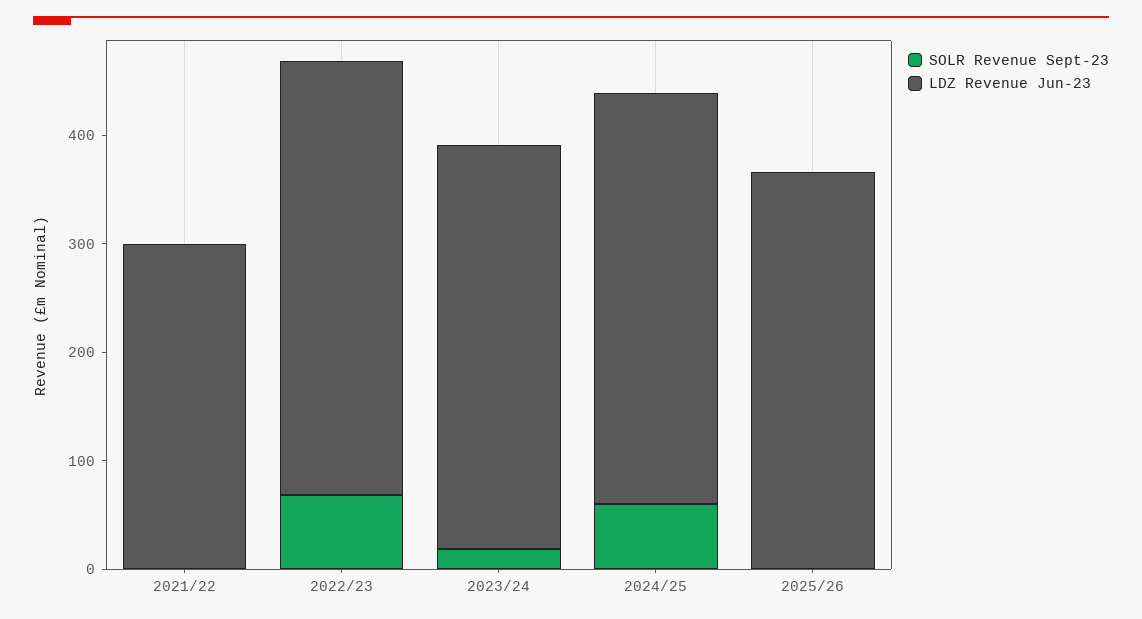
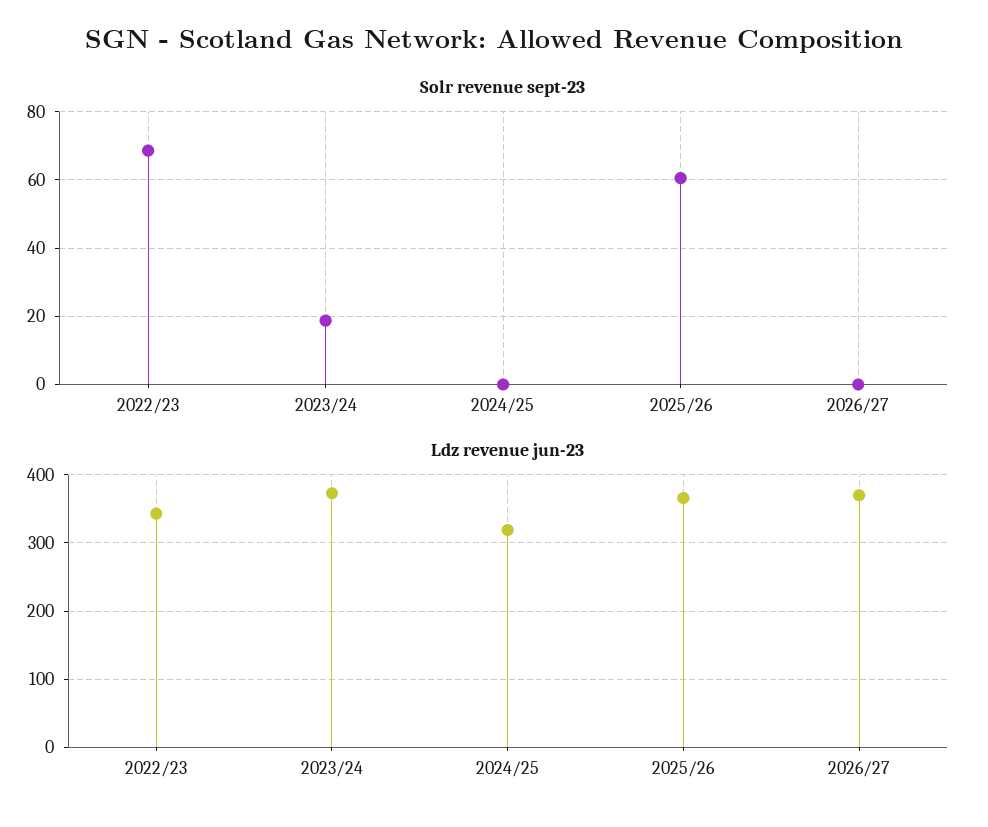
SOLR Revenue Sept-23, 2021/22: 0 -> none
LDZ Revenue Jun-23, 2021/22: 300 -> none
LDZ Revenue Jun-23, 2022/23: 400 -> 340
SOLR Revenue Sept-23, 2024/25: 60 -> 0
LDZ Revenue Jun-23, 2024/25: 380 -> 320
SOLR Revenue Sept-23, 2025/26: 0 -> 60
SOLR Revenue Sept-23, 2026/27: none -> 0
LDZ Revenue Jun-23, 2026/27: none -> 370

